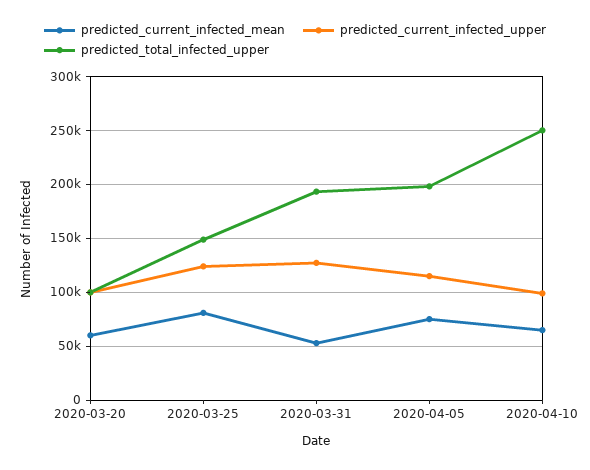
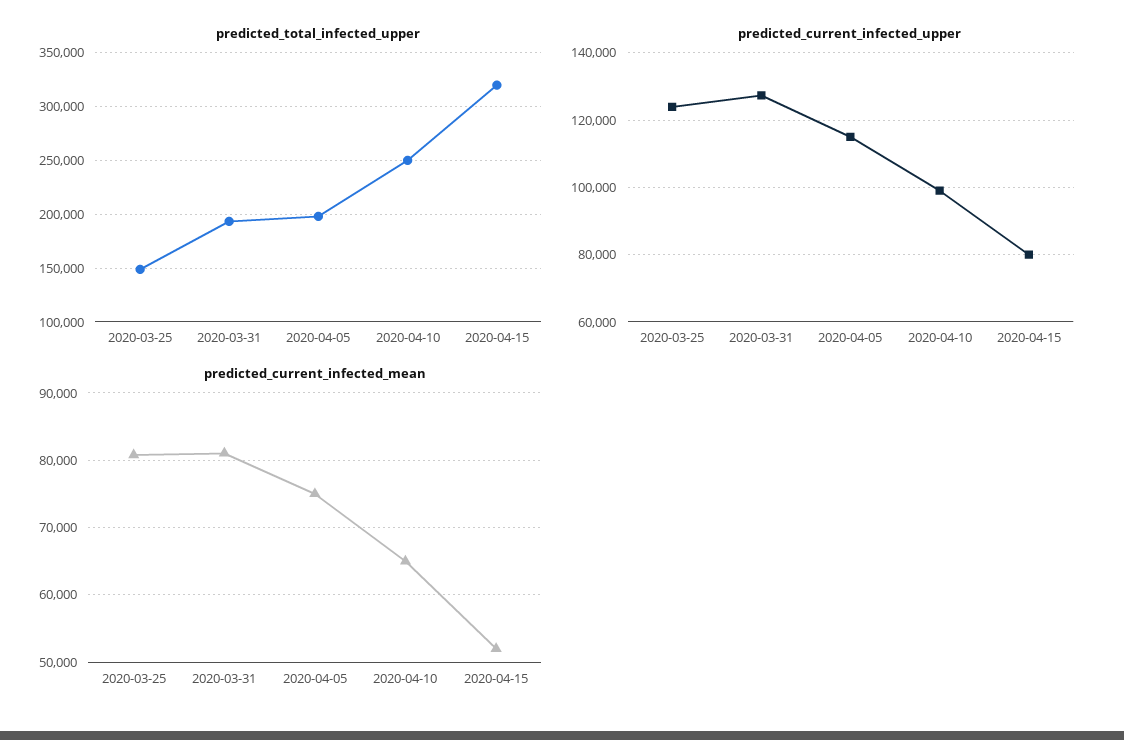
predicted_current_infected_mean, 2020-03-20: 60000 -> none
predicted_current_infected_upper, 2020-03-20: 100000 -> none
predicted_total_infected_upper, 2020-03-20: 100000 -> none
predicted_current_infected_mean, 2020-03-31: 50000 -> 81000
predicted_total_infected_upper, 2020-04-15: none -> 320000
predicted_current_infected_upper, 2020-04-15: none -> 80000
predicted_current_infected_mean, 2020-04-15: none -> 52000

